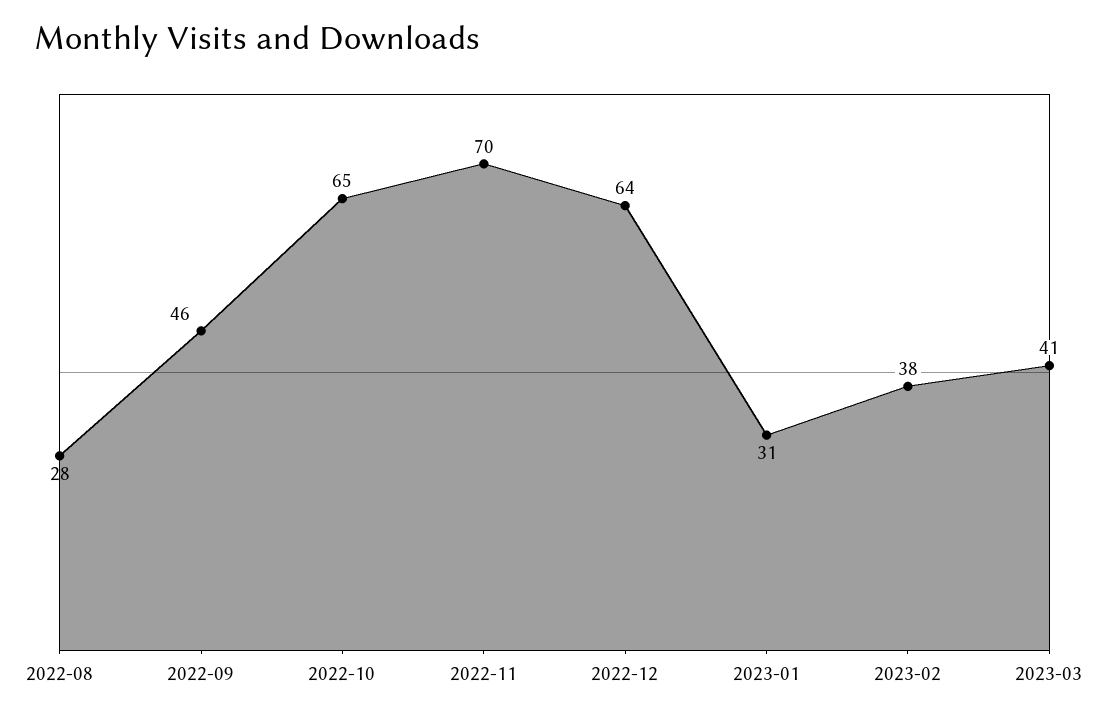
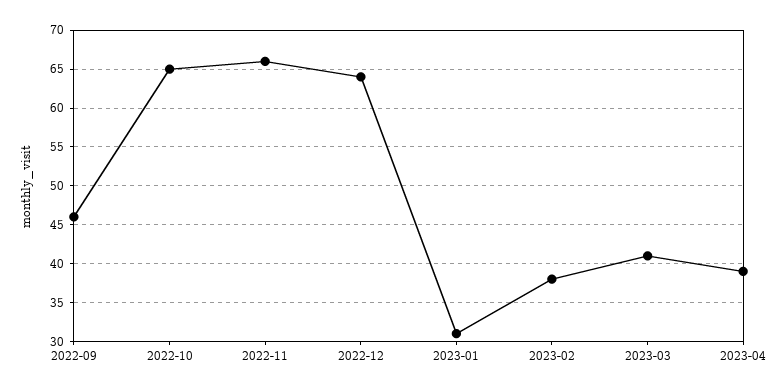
2022-08: 28 -> none
2022-11: 70 -> 66
2023-04: none -> 39

